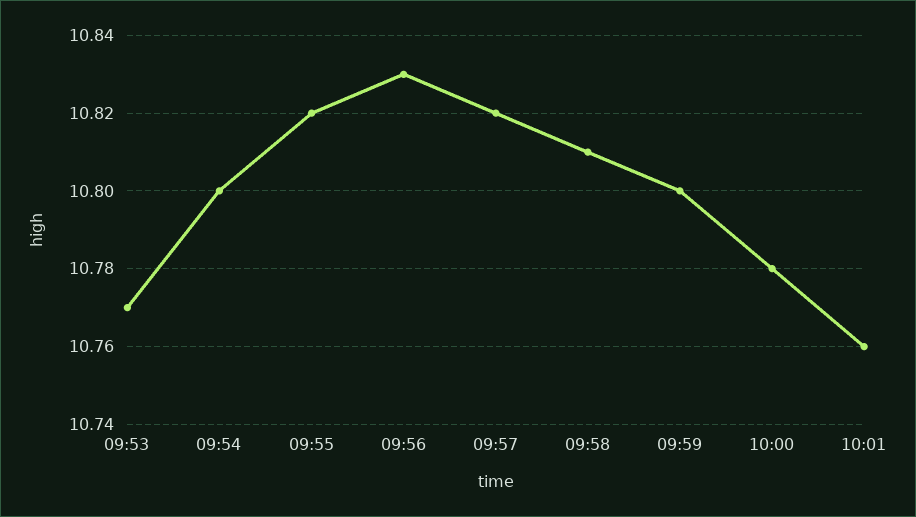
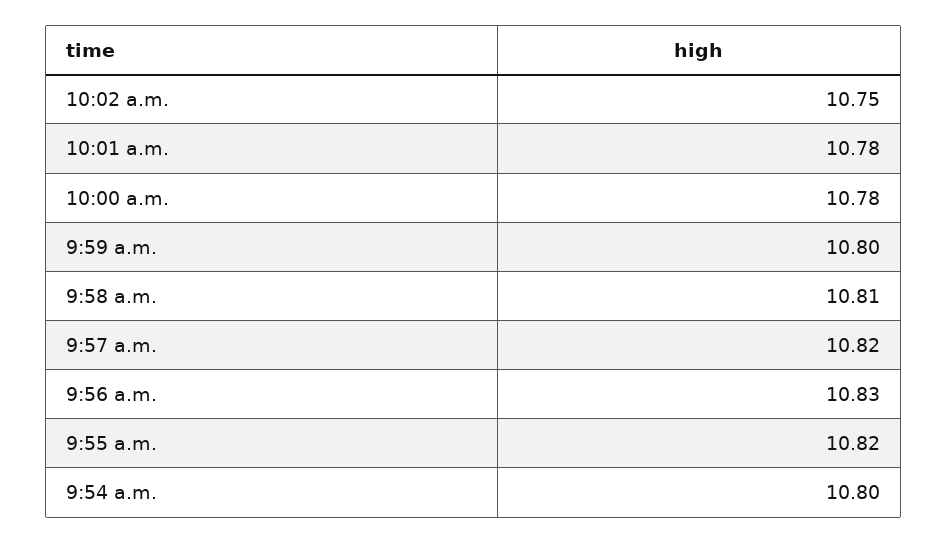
09:53: 10.77 -> none
10:01: 10.76 -> 10.78
10:02 a.m.: none -> 10.75

